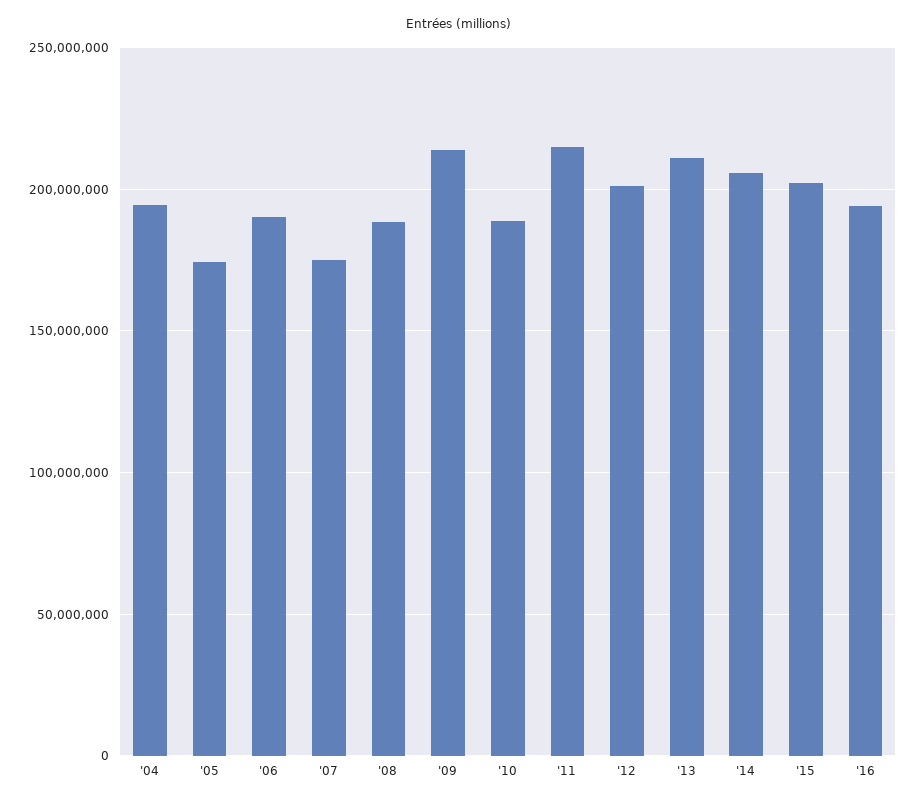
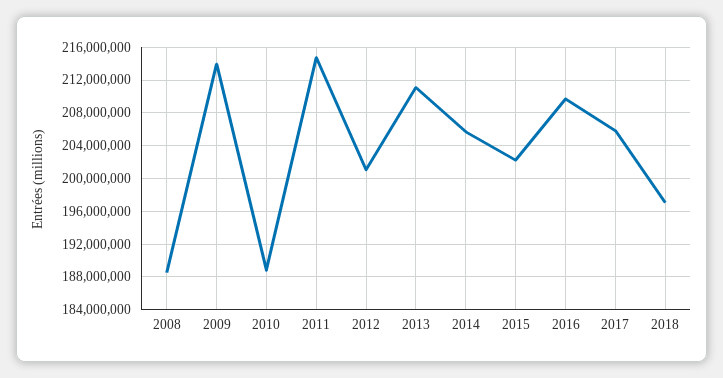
'04: 195000000 -> none
'05: 175000000 -> none
'06: 190000000 -> none
'07: 175000000 -> none
'16: 195000000 -> 210000000
2017: none -> 206000000
2018: none -> 197000000

